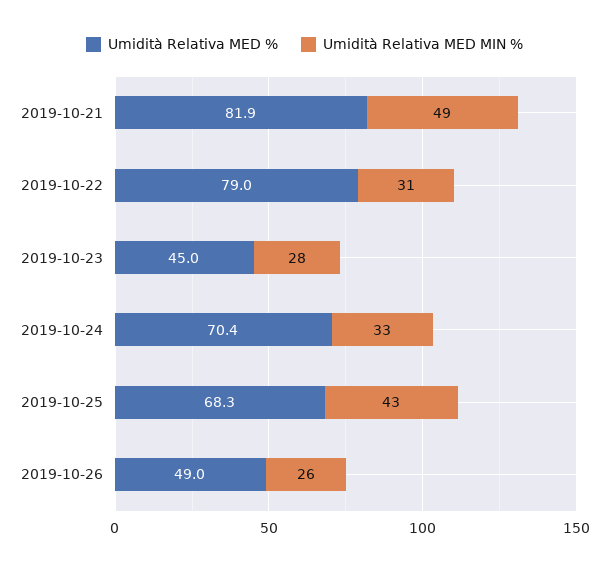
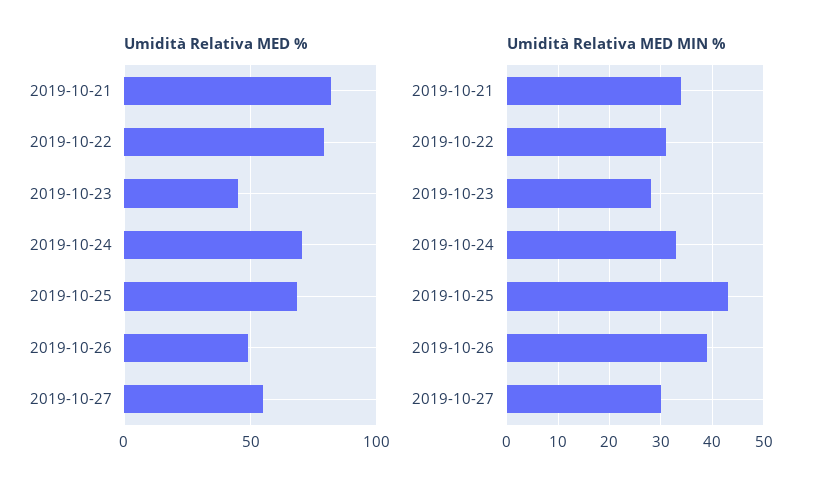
Umidità Relativa MED MIN %, 2019-10-21: 49 -> 35
Umidità Relativa MED MIN %, 2019-10-26: 26 -> 40
Umidità Relativa MED %, 2019-10-27: none -> 55
Umidità Relativa MED MIN %, 2019-10-27: none -> 30

